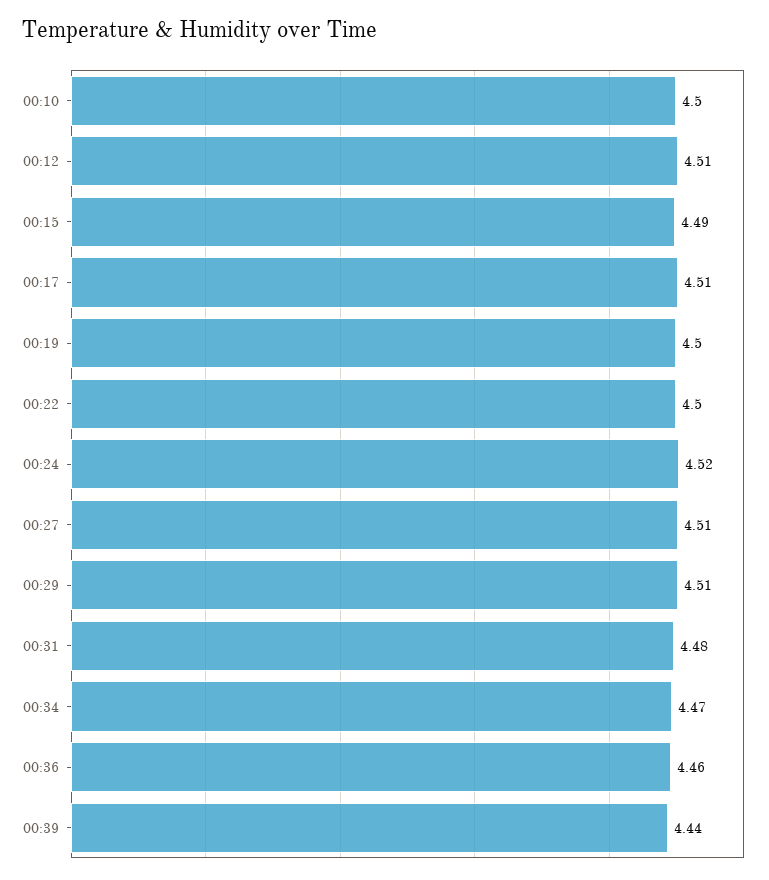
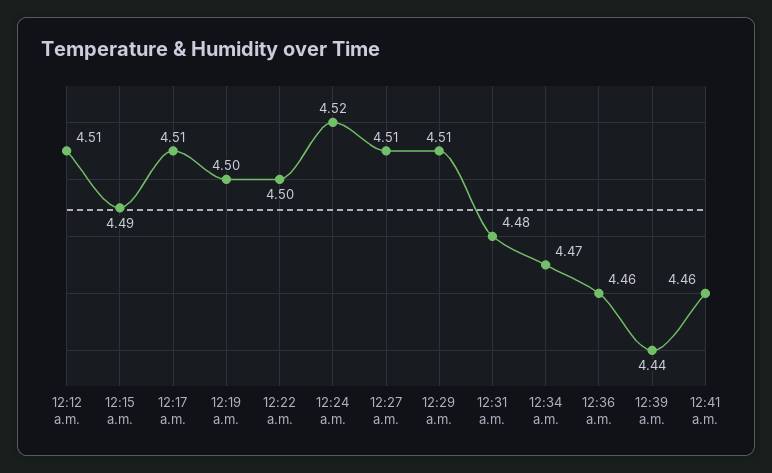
00:10: 4.5 -> none
12:41 a.m.: none -> 4.46

